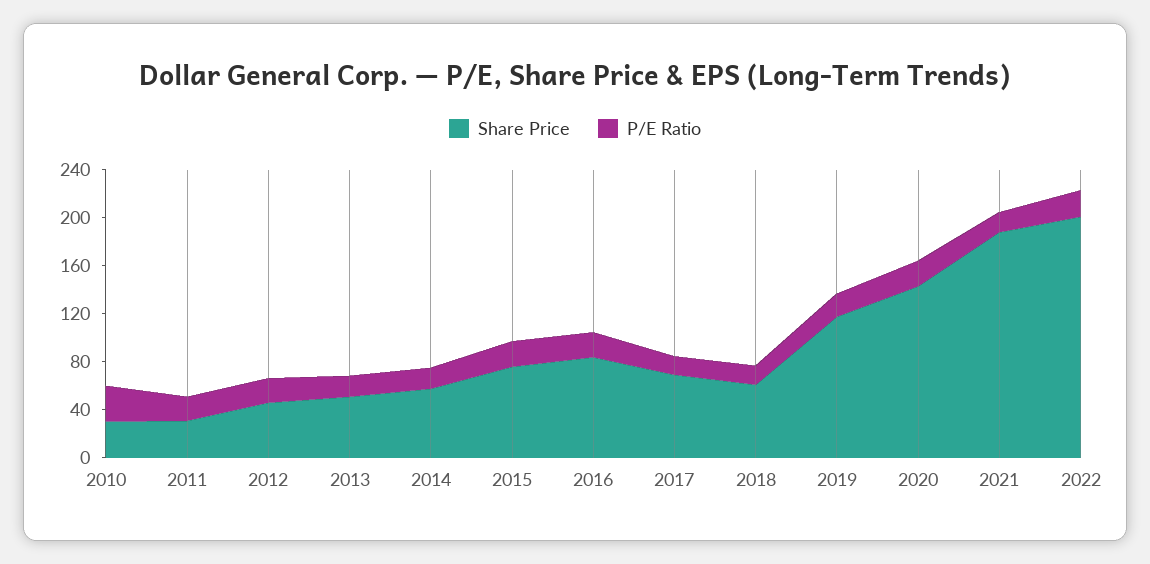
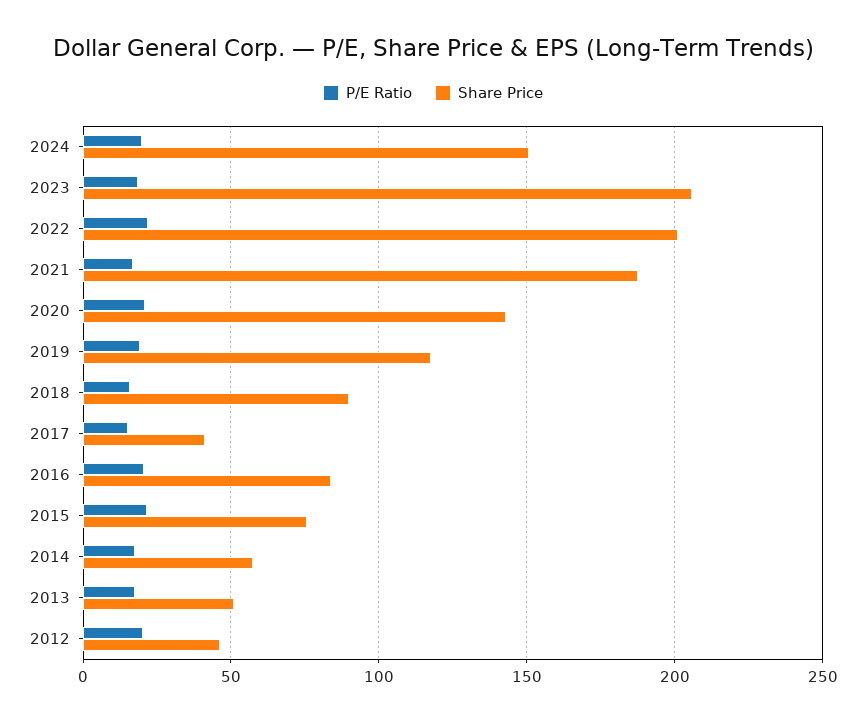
Share Price, 2010: 30 -> none
P/E Ratio, 2010: 30 -> none
Share Price, 2011: 30 -> none
P/E Ratio, 2011: 20 -> none
Share Price, 2017: 70 -> 40
Share Price, 2018: 60 -> 90
P/E Ratio, 2024: none -> 20
Share Price, 2024: none -> 150
P/E Ratio, 2023: none -> 20
Share Price, 2023: none -> 205

